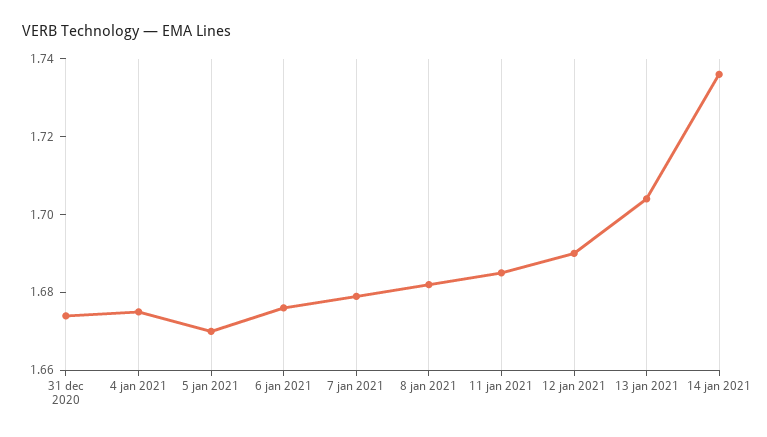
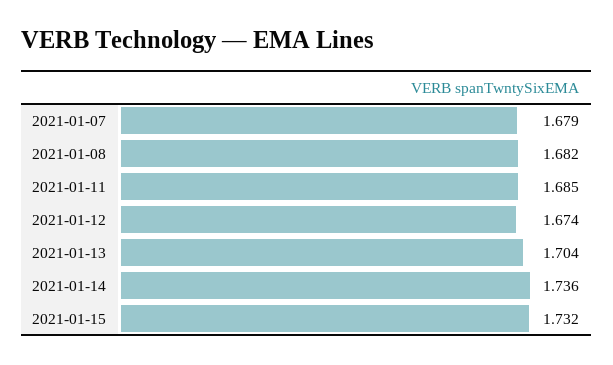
31 dec 2020: 1.675 -> none
4 jan 2021: 1.675 -> none
5 jan 2021: 1.67 -> none
6 jan 2021: 1.675 -> none
12 jan 2021: 1.69 -> 1.674
2021-01-15: none -> 1.732

